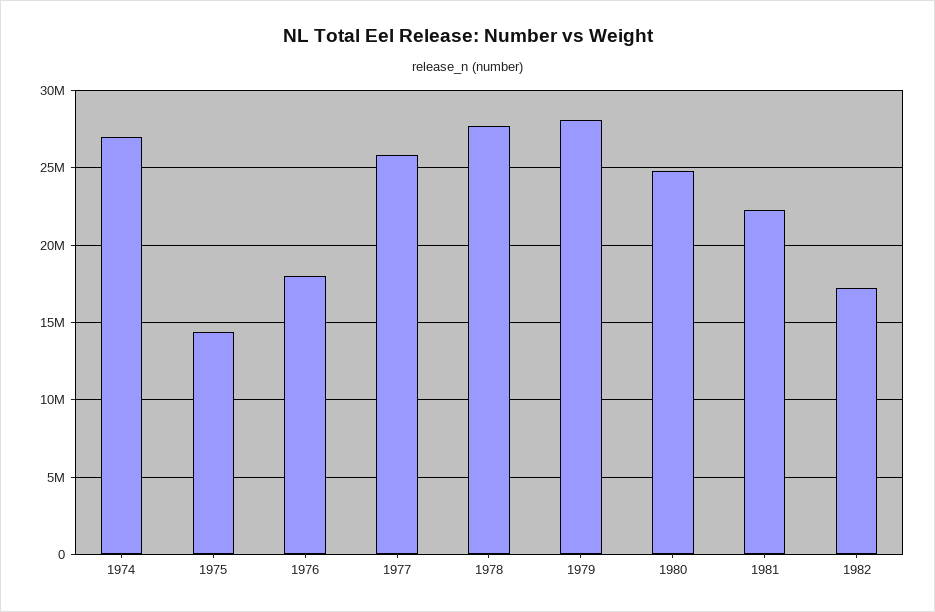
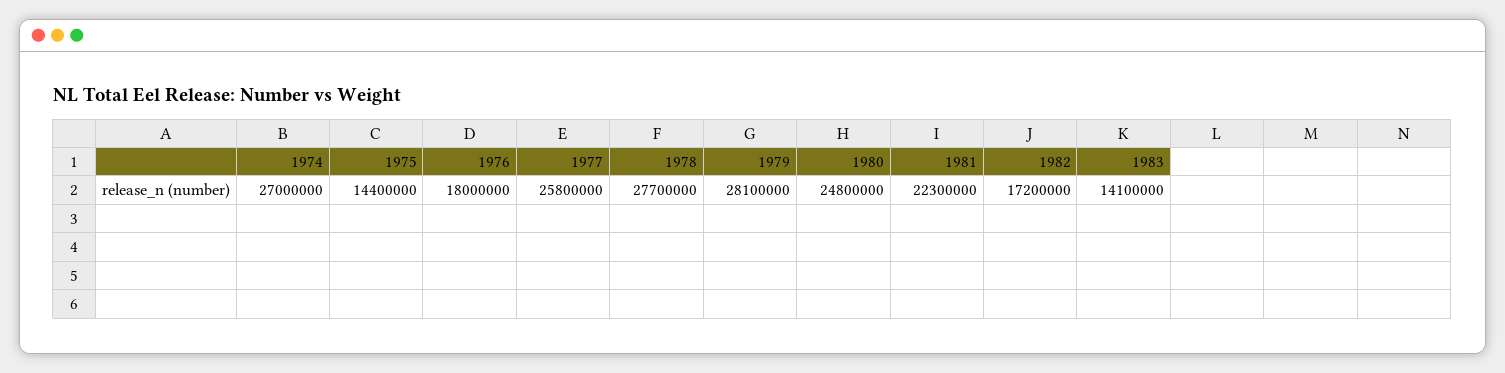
1983: none -> 14100000

